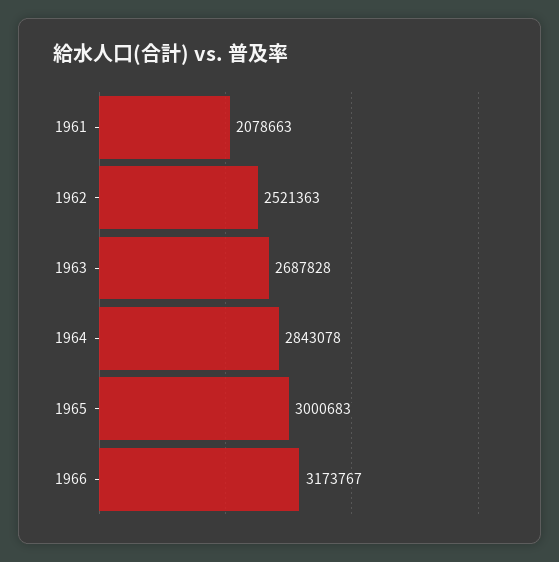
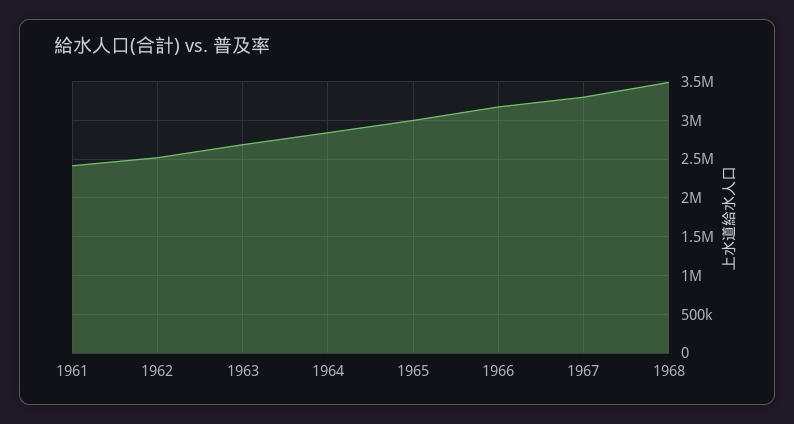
1961: 2078663 -> 2400000
1967: none -> 3300000
1968: none -> 3500000

